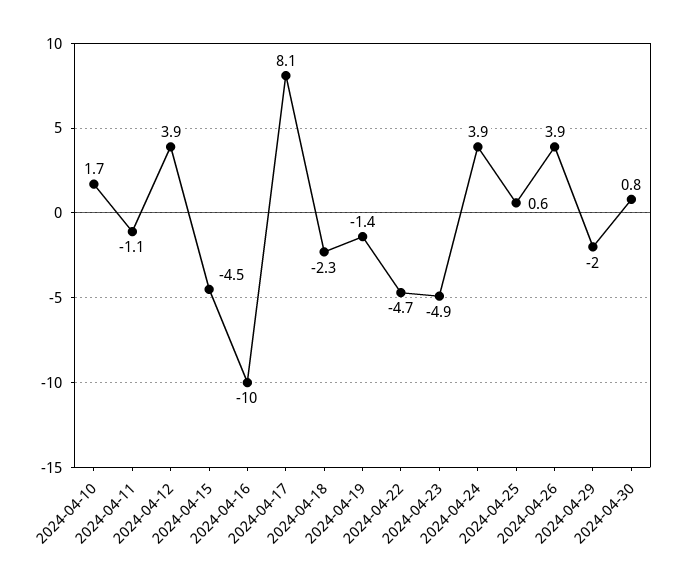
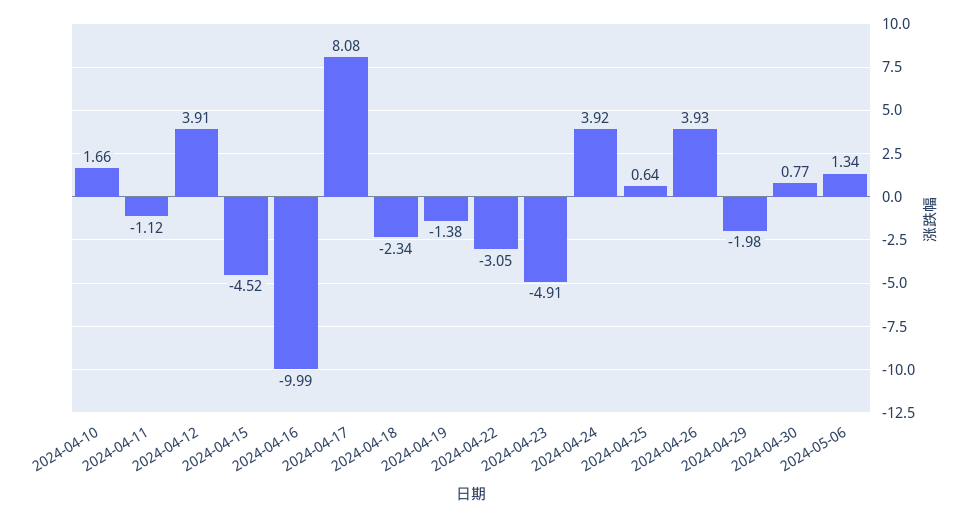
2024-04-22: -4.7 -> -3.05
2024-05-06: none -> 1.34

